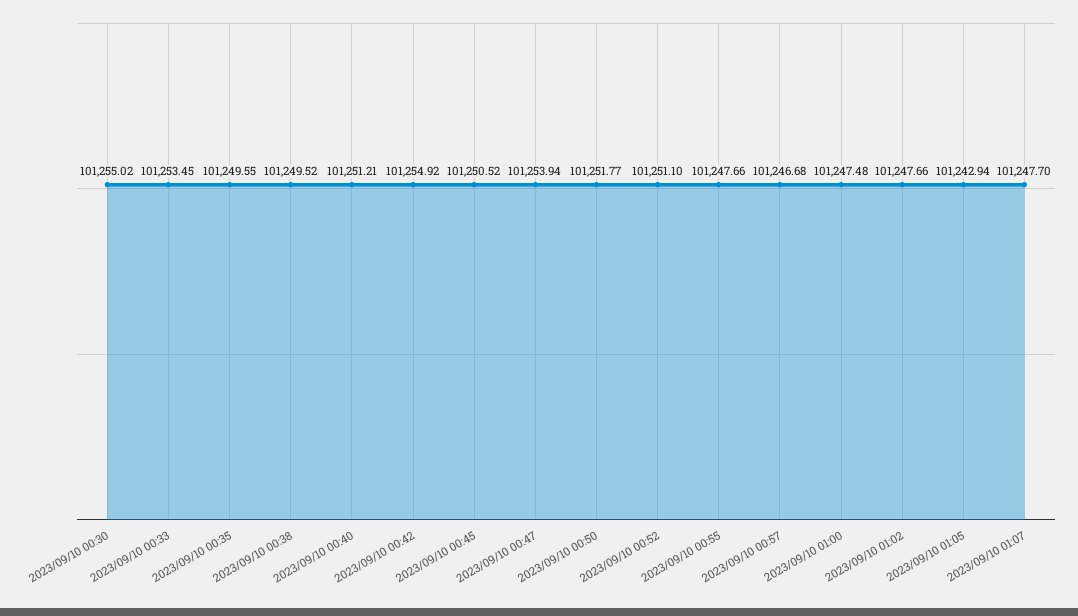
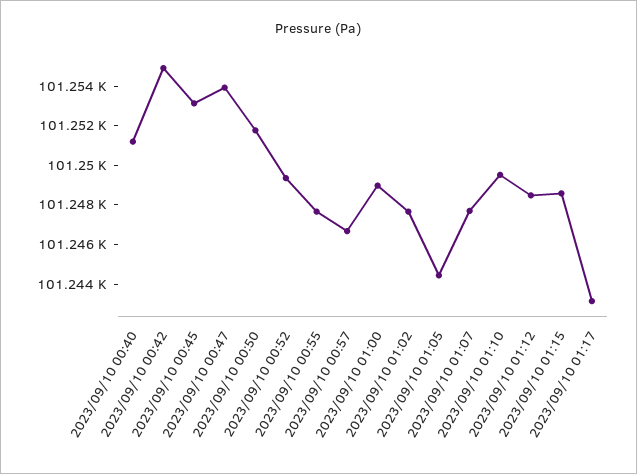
2023/09/10 00:30: 101255.02 -> none
2023/09/10 00:33: 101253.45 -> none
2023/09/10 00:35: 101249.55 -> none
2023/09/10 00:38: 101249.52 -> none
2023/09/10 00:45: 101250.52 -> 101253
2023/09/10 00:52: 101251.1 -> 101249.5
2023/09/10 01:00: 101247.48 -> 101249
2023/09/10 01:05: 101242.94 -> 101244.5
2023/09/10 01:10: none -> 101249.5
2023/09/10 01:12: none -> 101248.5
2023/09/10 01:15: none -> 101248.5
2023/09/10 01:17: none -> 101243

